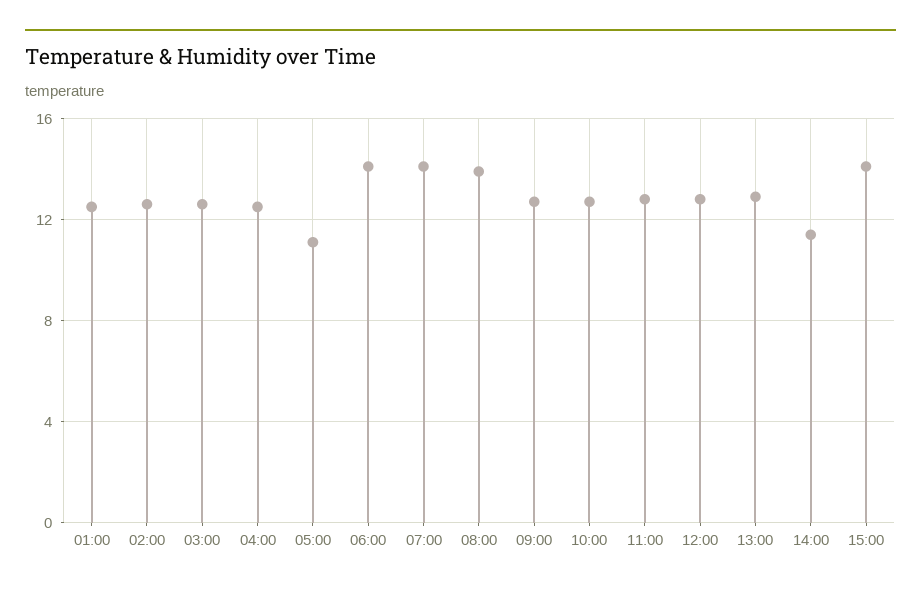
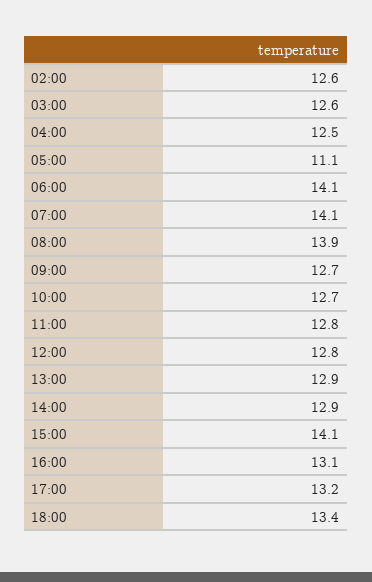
01:00: 12.5 -> none
14:00: 11.5 -> 12.9
16:00: none -> 13.1
17:00: none -> 13.2
18:00: none -> 13.4

